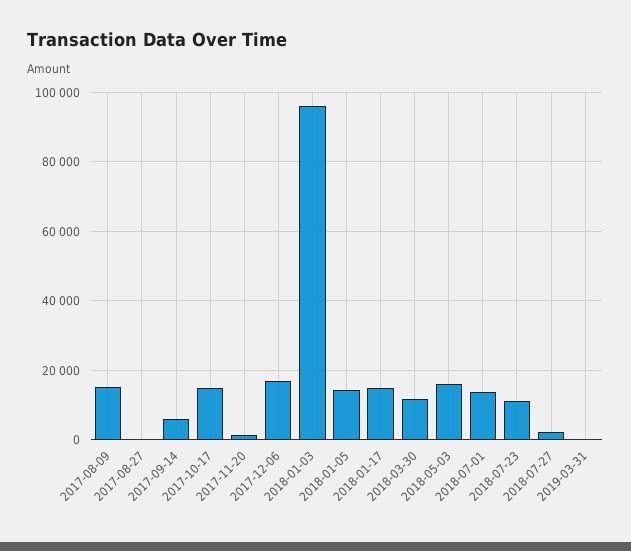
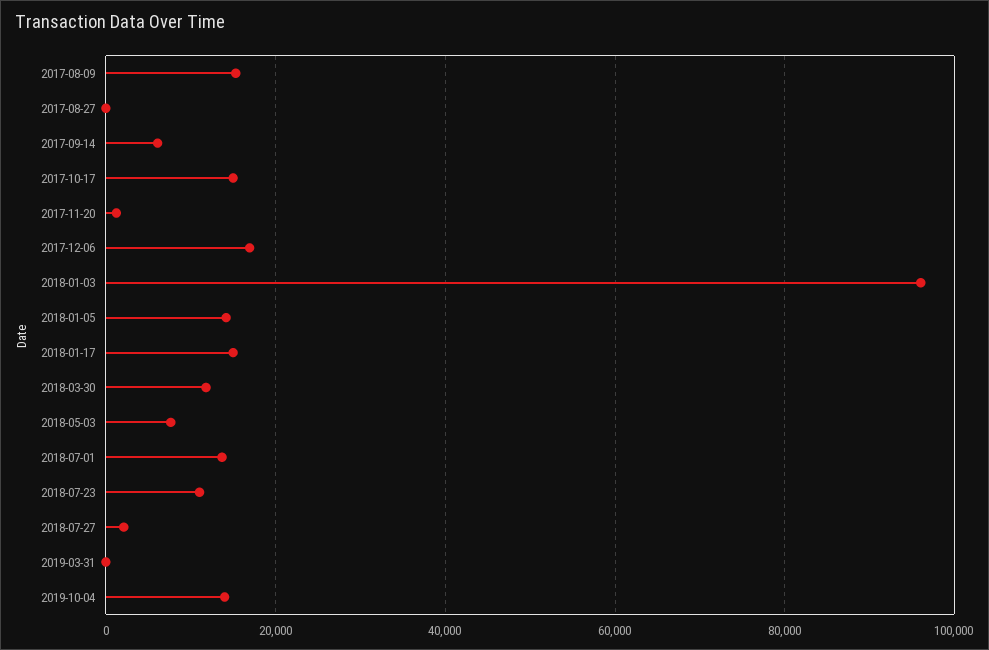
2018-05-03: 16000 -> 8000
2019-10-04: none -> 14000

